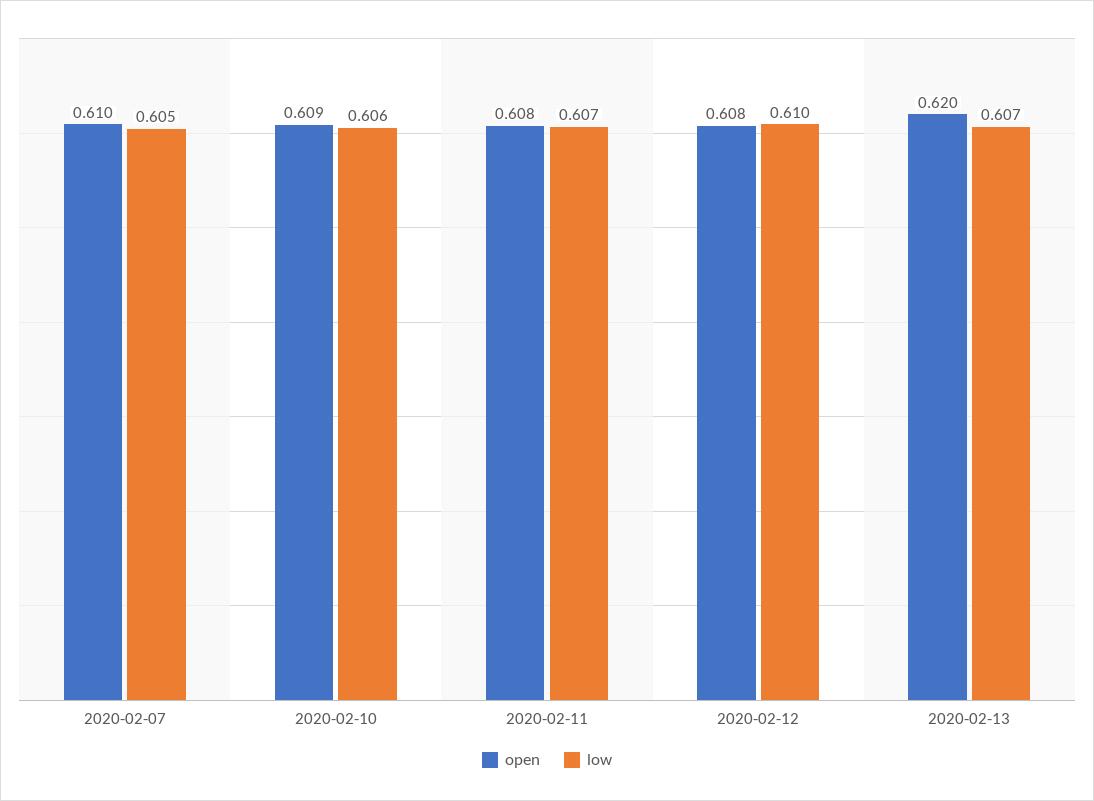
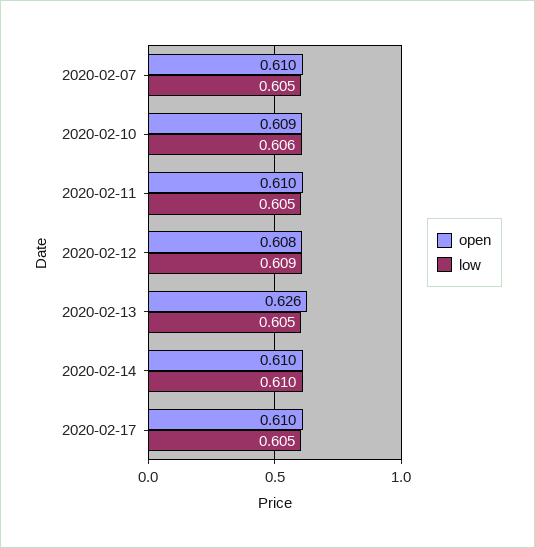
open, 2020-02-11: 0.608 -> 0.61
low, 2020-02-11: 0.607 -> 0.605
low, 2020-02-12: 0.61 -> 0.609
open, 2020-02-13: 0.62 -> 0.626
low, 2020-02-13: 0.607 -> 0.605
open, 2020-02-14: none -> 0.61
low, 2020-02-14: none -> 0.61
open, 2020-02-17: none -> 0.61
low, 2020-02-17: none -> 0.605

